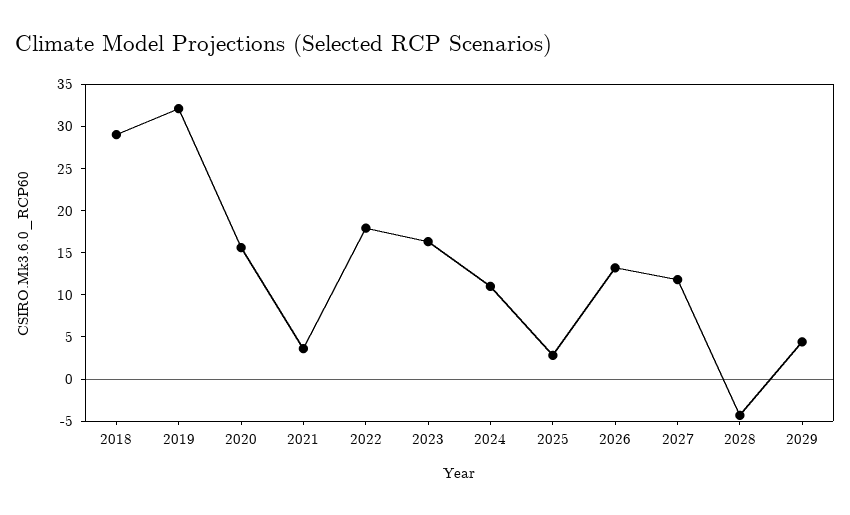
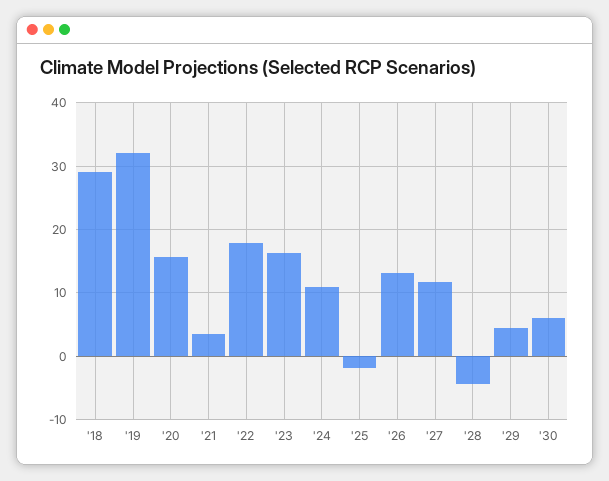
2025: 3 -> -2
'30: none -> 6

